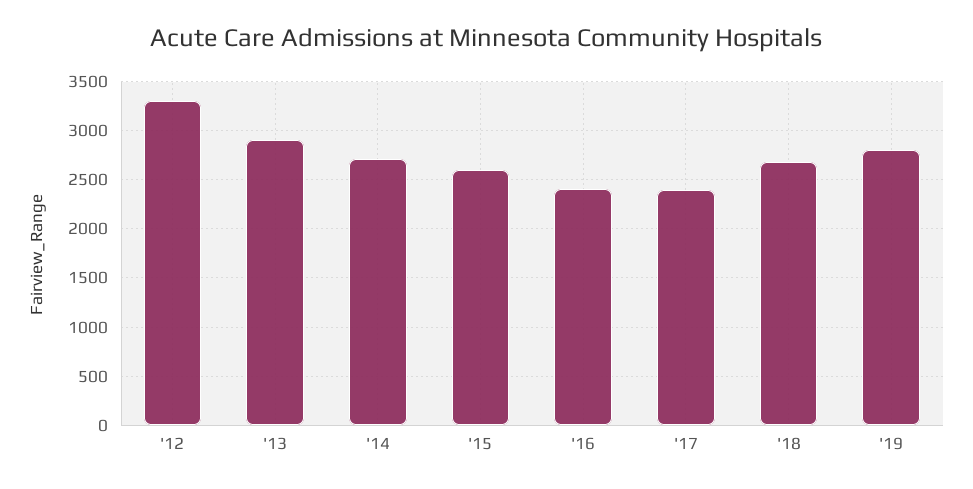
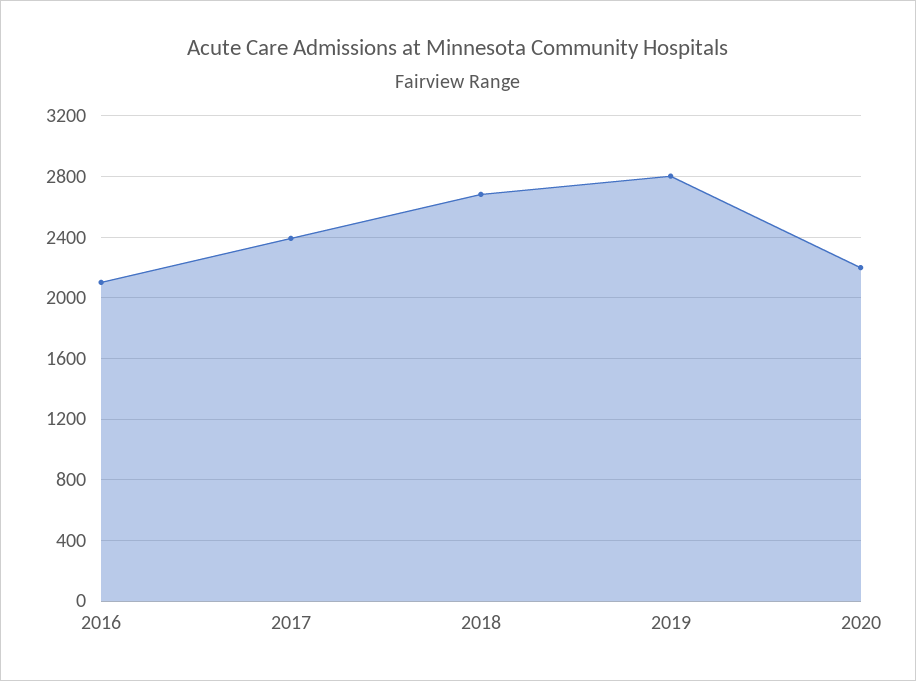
'12: 3300 -> none
'13: 2900 -> none
'14: 2700 -> none
'15: 2600 -> none
'16: 2400 -> 2100
2020: none -> 2200

